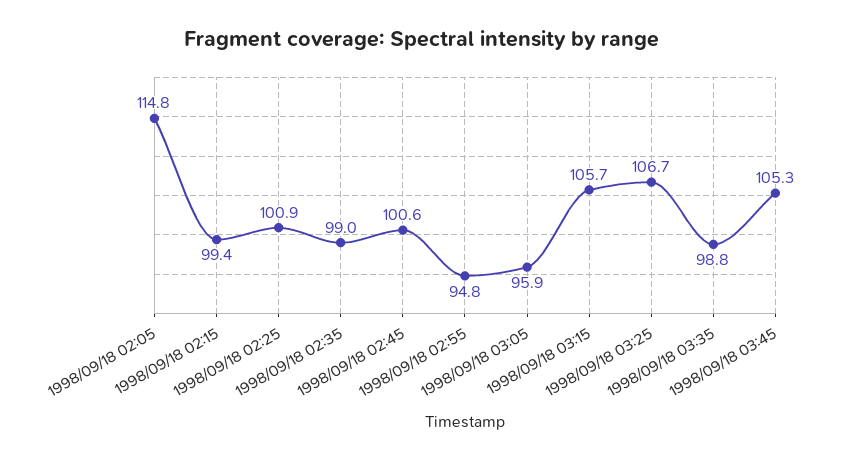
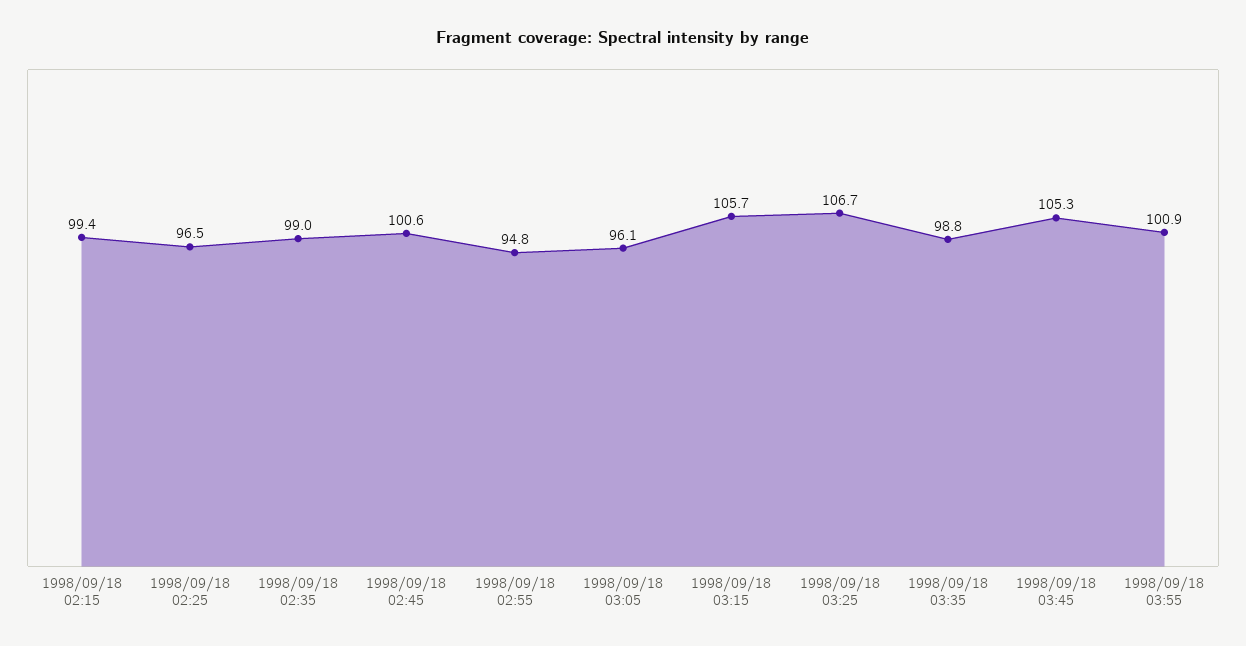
1998/09/18 02:05: 114.8 -> none
1998/09/18 02:25: 100.9 -> 96.5
1998/09/18 03:05: 95.9 -> 96.1
1998/09/18 03:55: none -> 100.9

